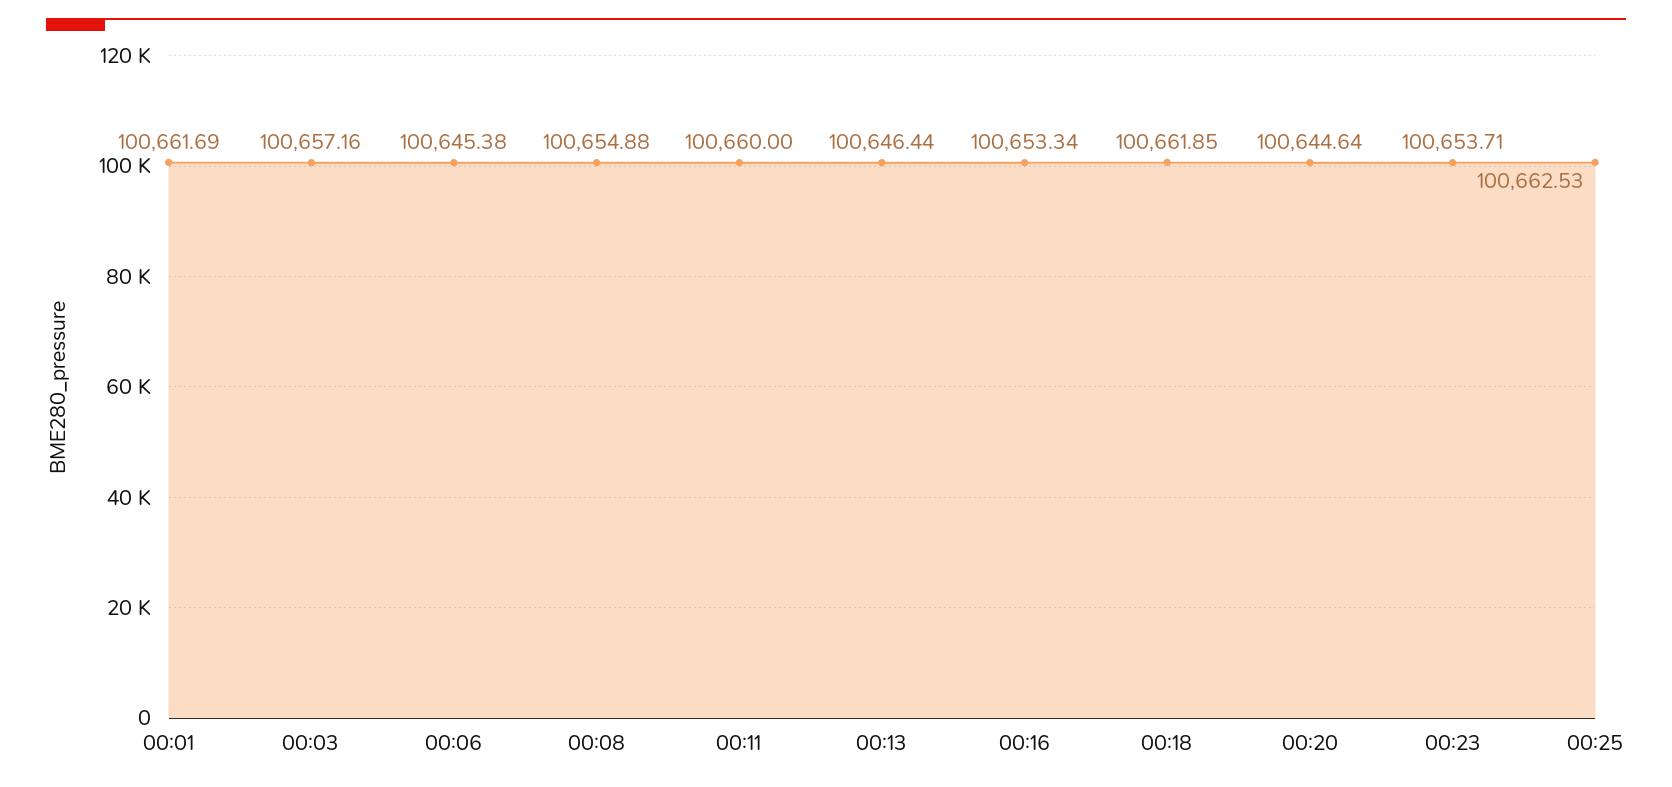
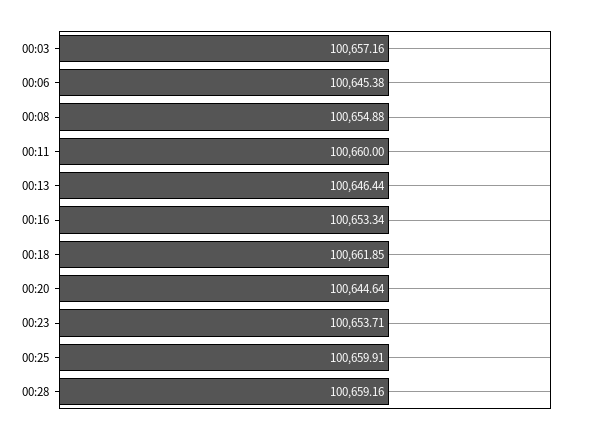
00:01: 100661.69 -> none
00:25: 100662.53 -> 100659.91
00:28: none -> 100659.16

